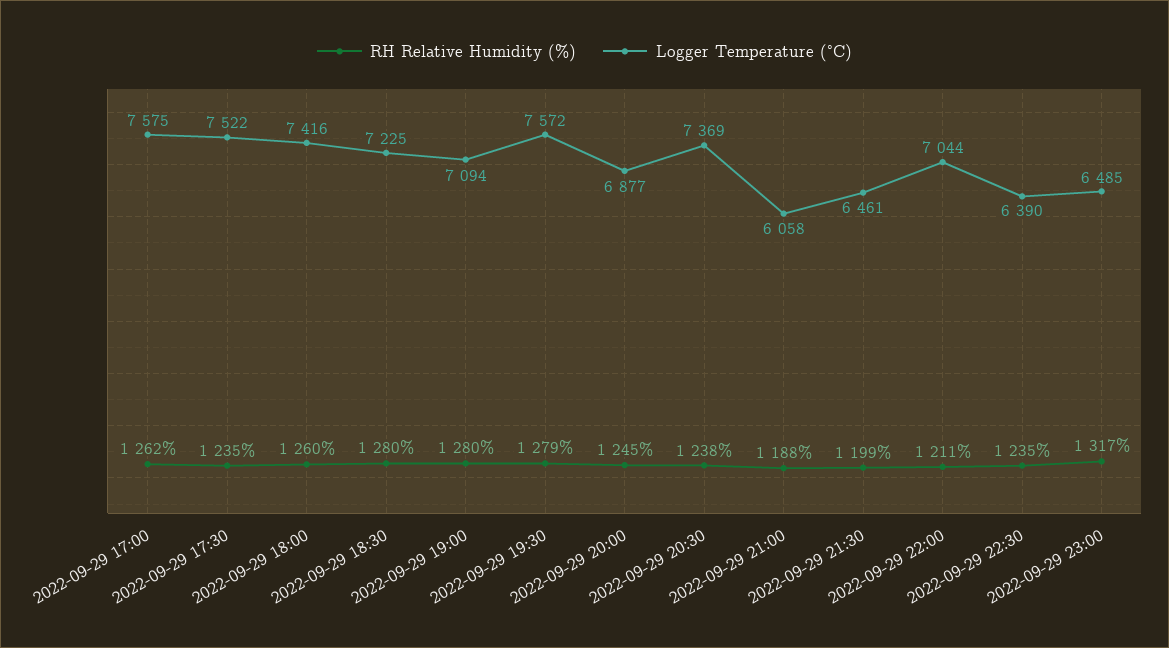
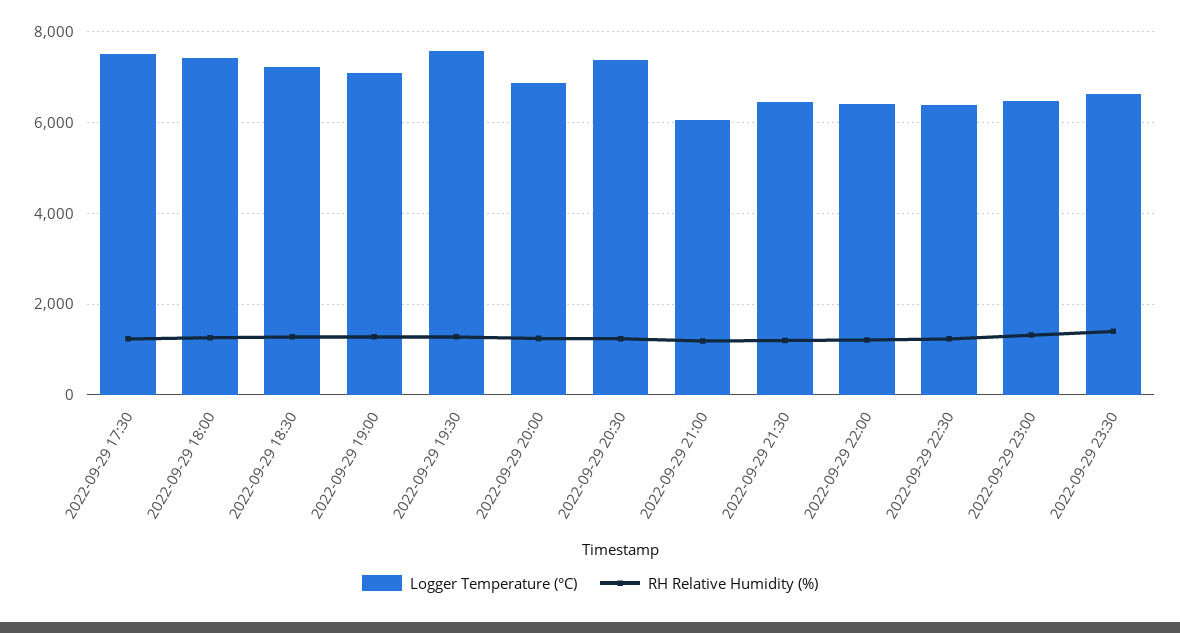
RH Relative Humidity (%), 2022-09-29 17:00: 1262 -> none
Logger Temperature (°C), 2022-09-29 17:00: 7575 -> none
Logger Temperature (°C), 2022-09-29 22:00: 7044 -> 6400
Logger Temperature (°C), 2022-09-29 23:30: none -> 6600
RH Relative Humidity (%), 2022-09-29 23:30: none -> 1400

